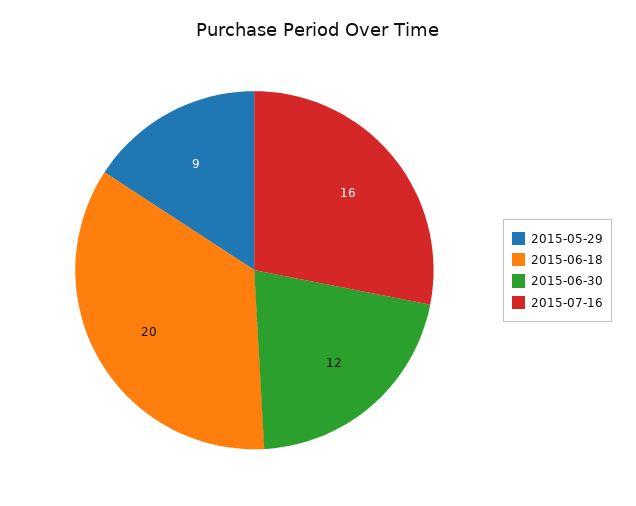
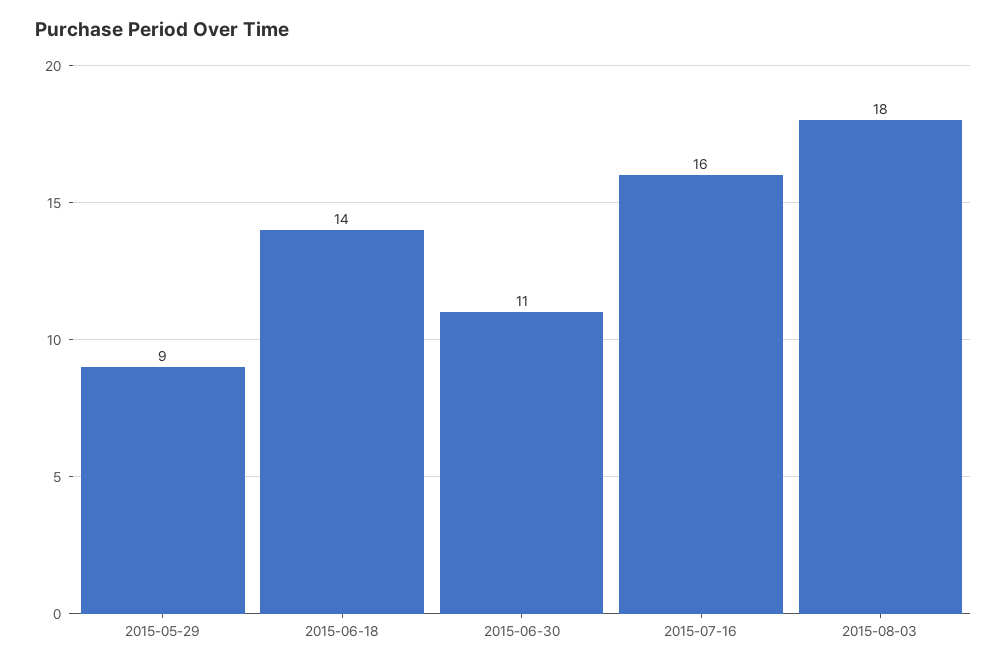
2015-06-18: 20 -> 14
2015-06-30: 12 -> 11
2015-08-03: none -> 18

